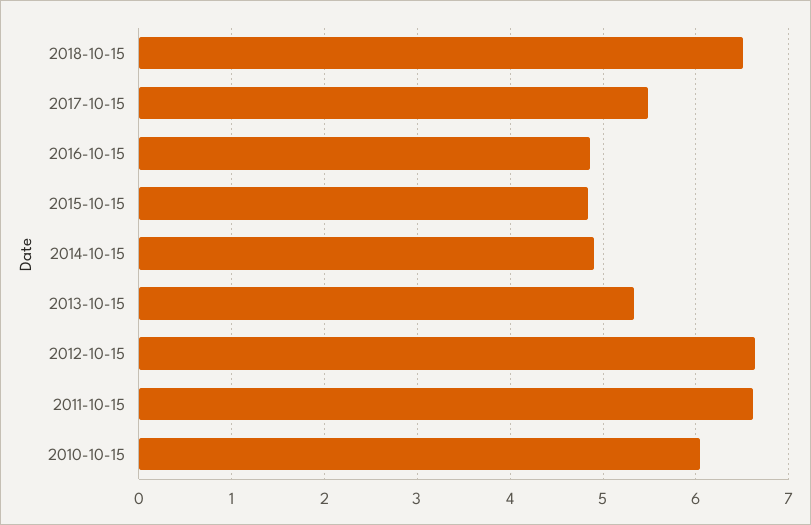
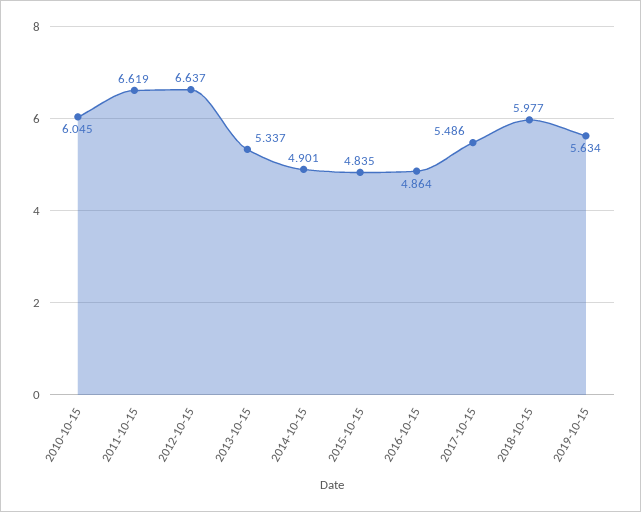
2018-10-15: 6.5 -> 5.977
2019-10-15: none -> 5.634

